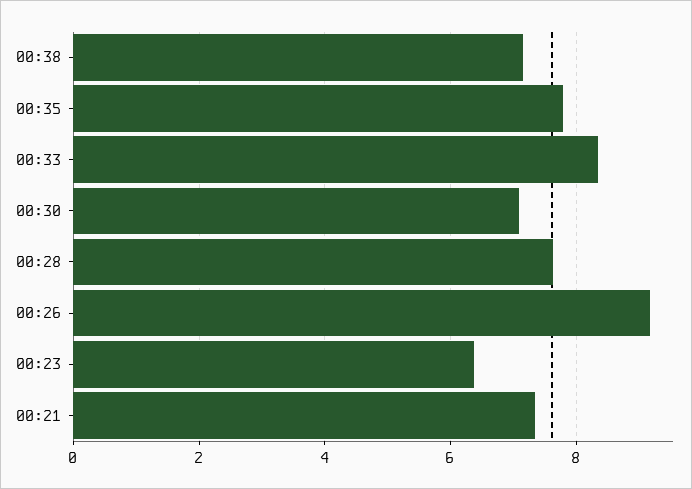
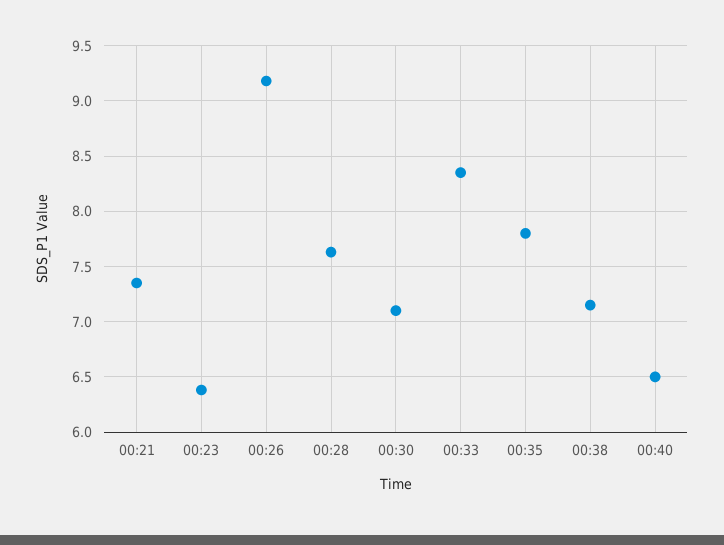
00:40: none -> 6.5

